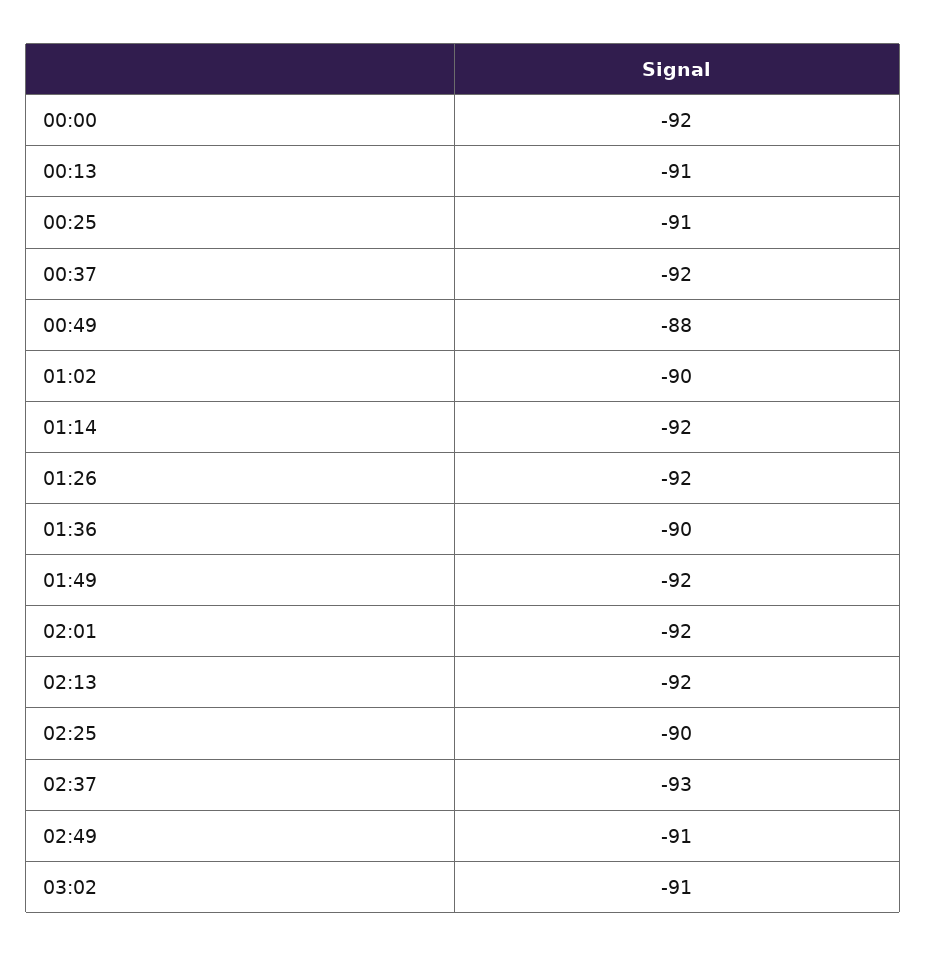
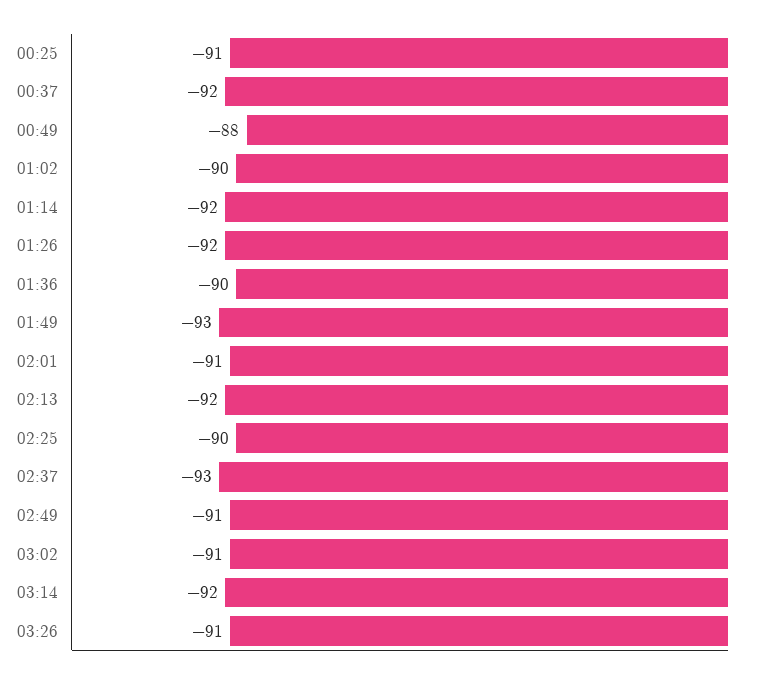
00:00: -92 -> none
00:13: -91 -> none
01:49: -92 -> -93
02:01: -92 -> -91
03:14: none -> -92
03:26: none -> -91

